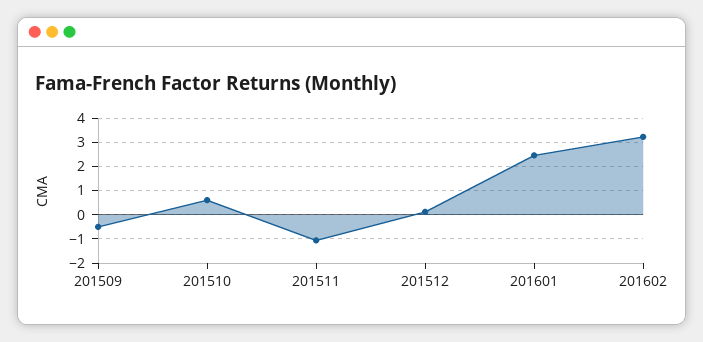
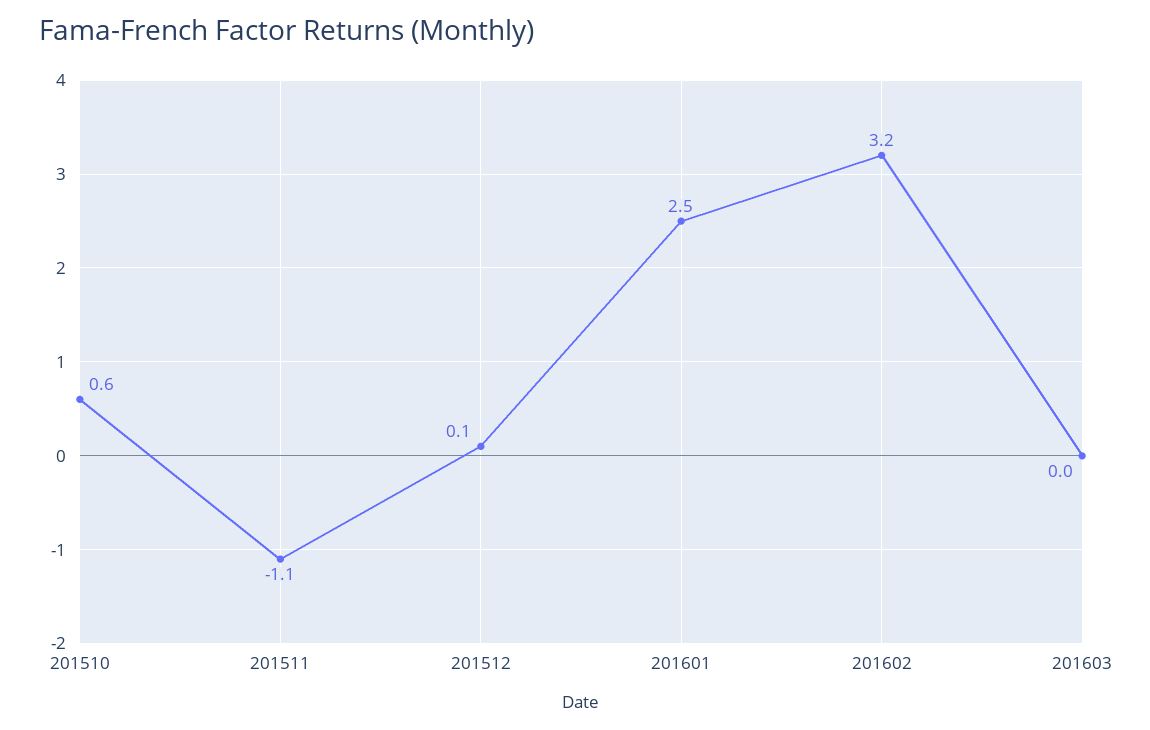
201509: -0.5 -> none
201603: none -> 0

